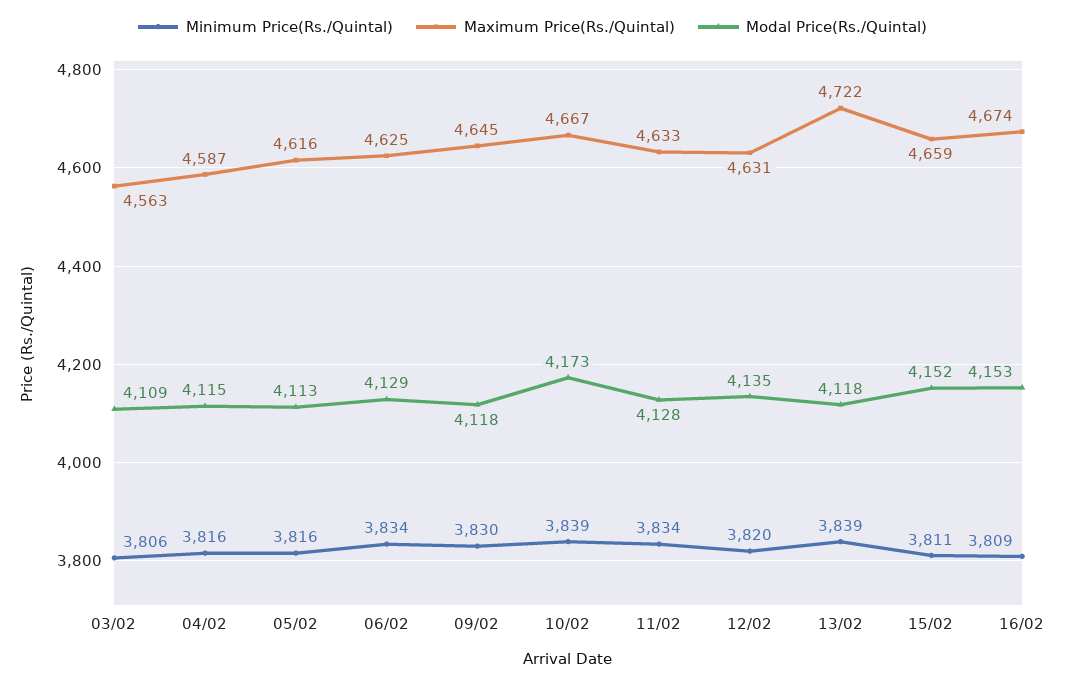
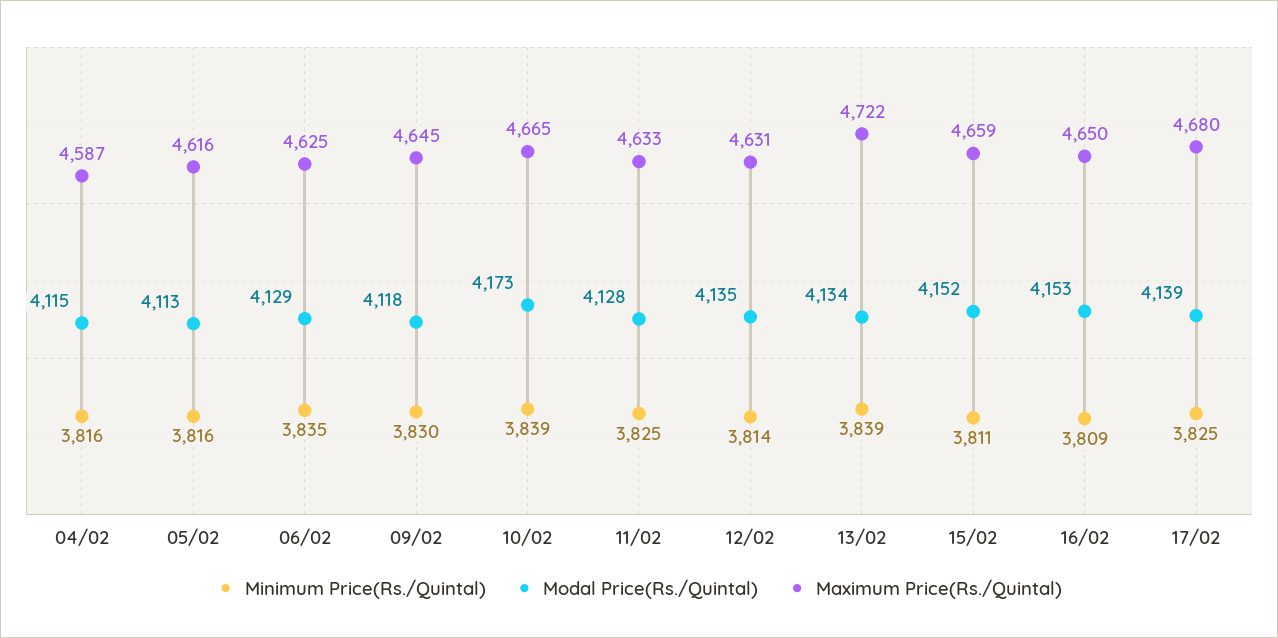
Minimum Price(Rs./Quintal), 03/02: 3806 -> none
Maximum Price(Rs./Quintal), 03/02: 4563 -> none
Modal Price(Rs./Quintal), 03/02: 4109 -> none
Minimum Price(Rs./Quintal), 06/02: 3834 -> 3835
Maximum Price(Rs./Quintal), 10/02: 4667 -> 4665
Minimum Price(Rs./Quintal), 11/02: 3834 -> 3825
Minimum Price(Rs./Quintal), 12/02: 3820 -> 3814
Modal Price(Rs./Quintal), 13/02: 4118 -> 4134
Maximum Price(Rs./Quintal), 16/02: 4674 -> 4650
Minimum Price(Rs./Quintal), 17/02: none -> 3825
Modal Price(Rs./Quintal), 17/02: none -> 4139
Maximum Price(Rs./Quintal), 17/02: none -> 4680

